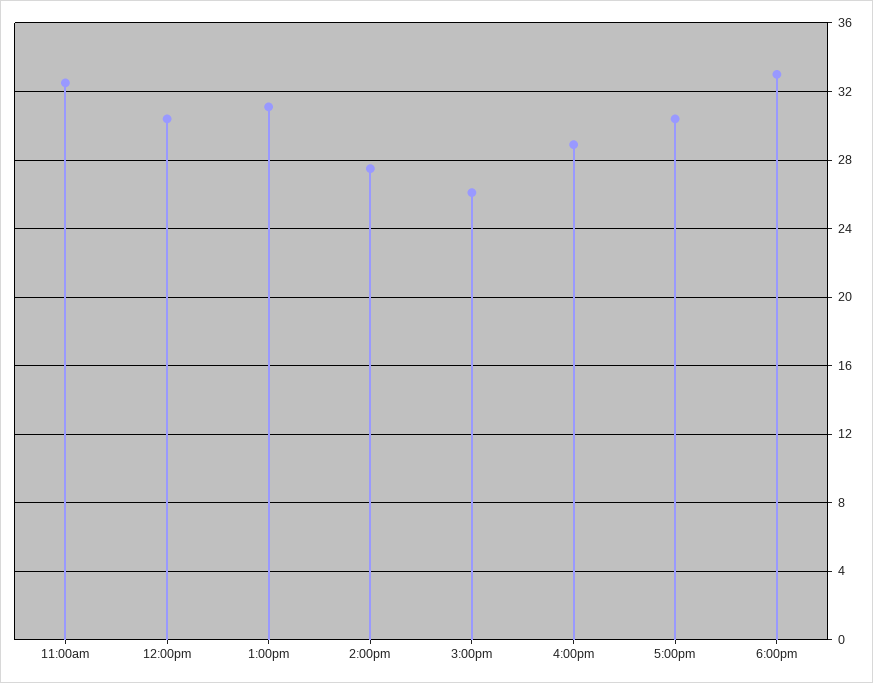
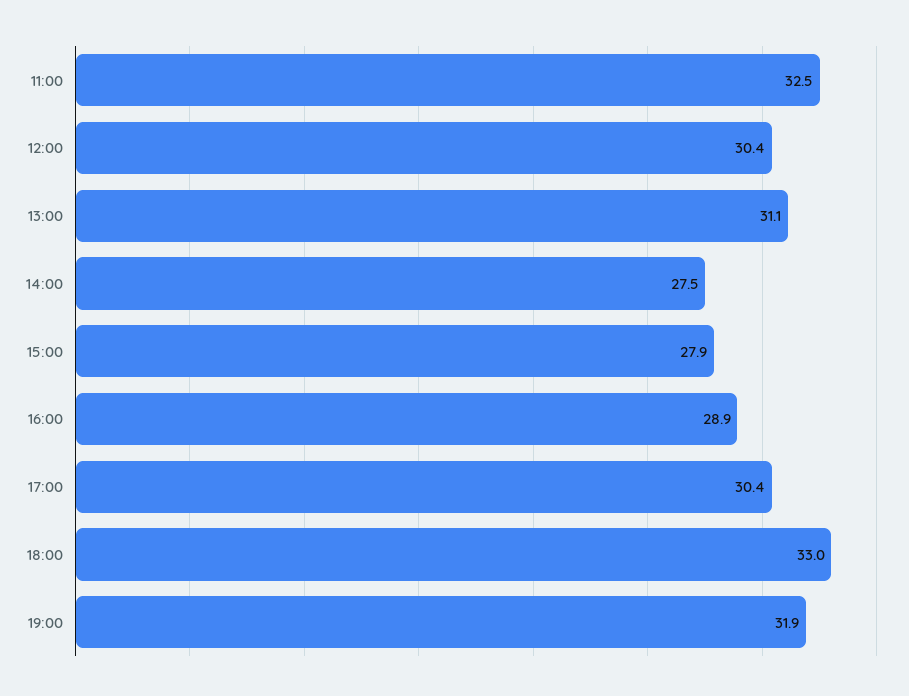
3:00pm: 26 -> 27.9
19:00: none -> 31.9

